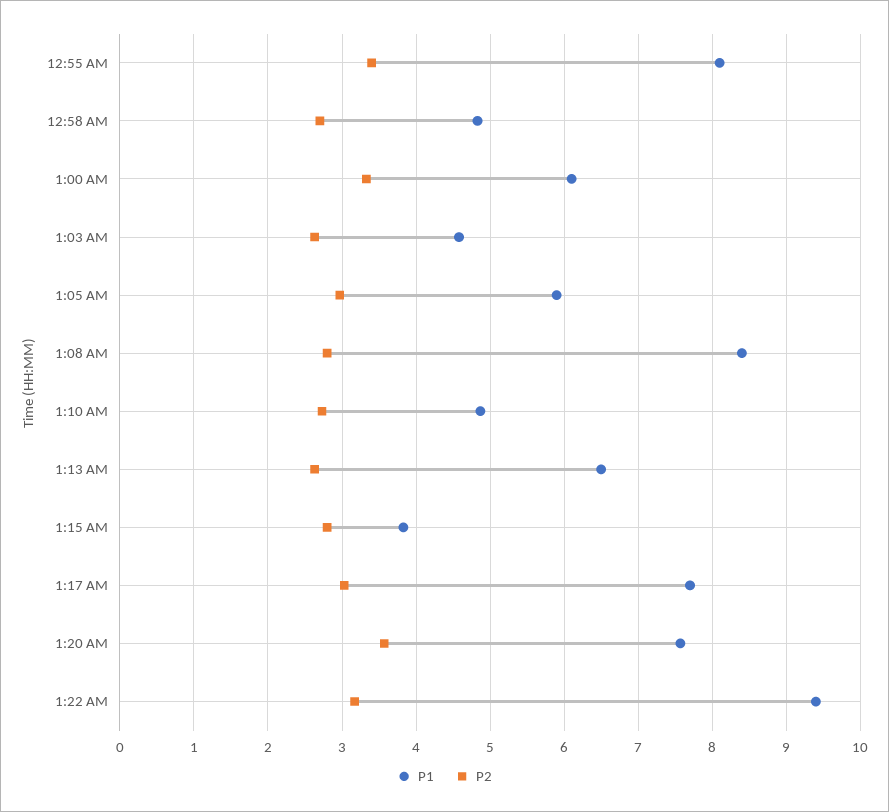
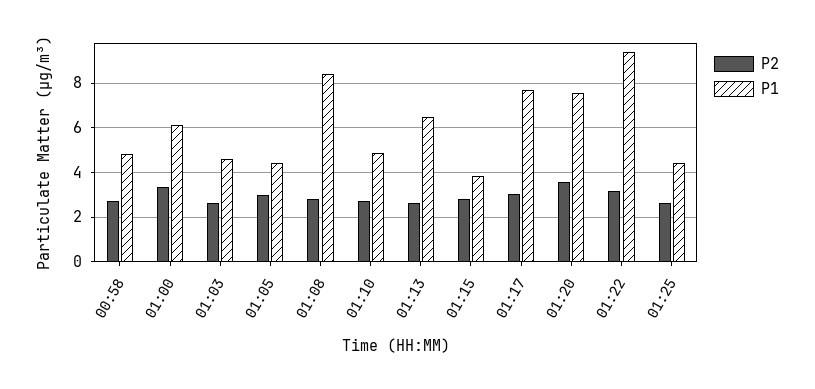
P1, 12:55 AM: 8.1 -> none
P2, 12:55 AM: 3.4 -> none
P1, 1:05 AM: 5.9 -> 4.5
P2, 01:25: none -> 2.5
P1, 01:25: none -> 4.5

